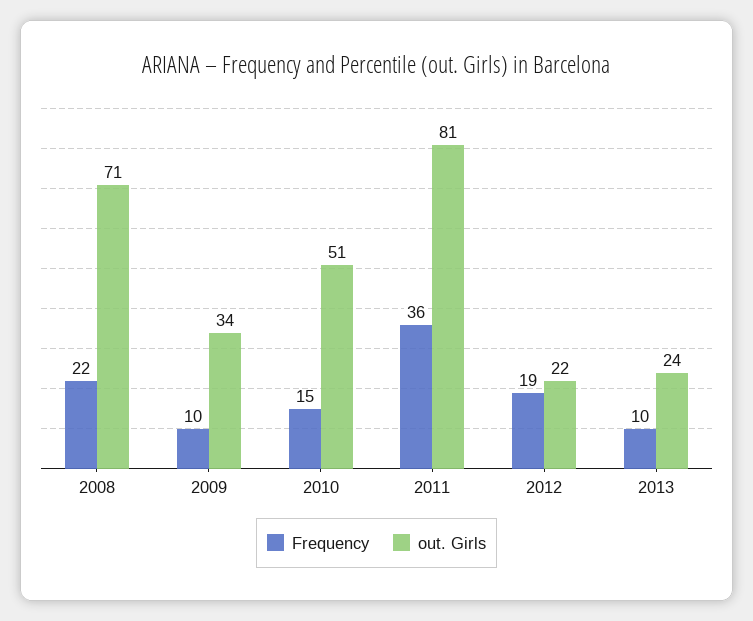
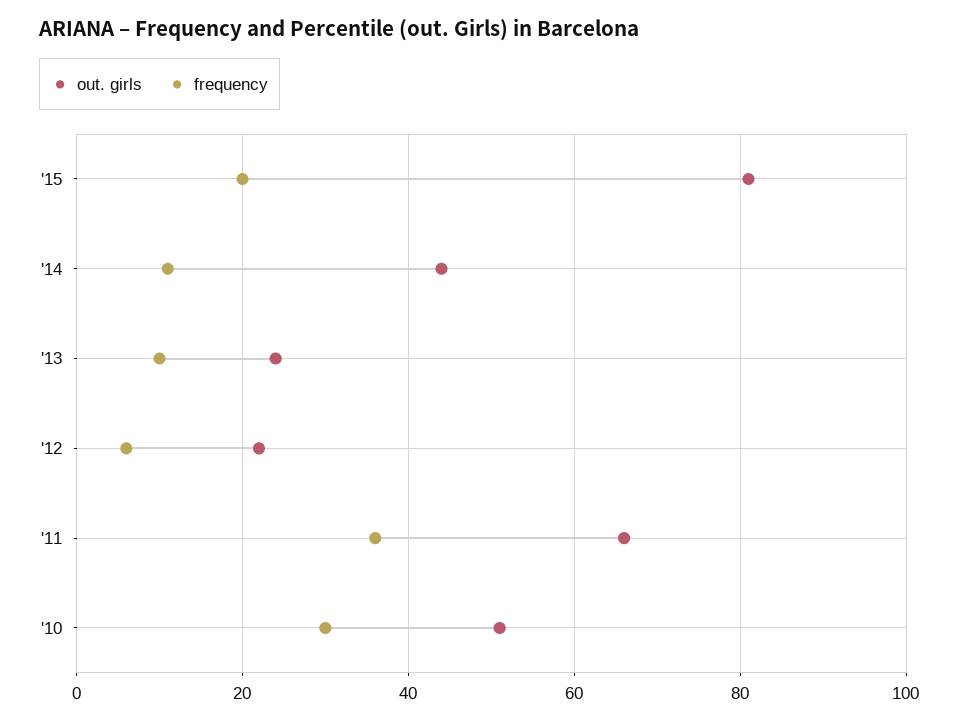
Frequency, 2008: 22 -> none
out. Girls, 2008: 71 -> none
Frequency, 2009: 10 -> none
out. Girls, 2009: 34 -> none
Frequency, 2010: 15 -> 30
out. Girls, 2011: 81 -> 65
Frequency, 2012: 19 -> 5
out. Girls, '15: none -> 80
Frequency, '15: none -> 20
out. Girls, '14: none -> 45
Frequency, '14: none -> 10

